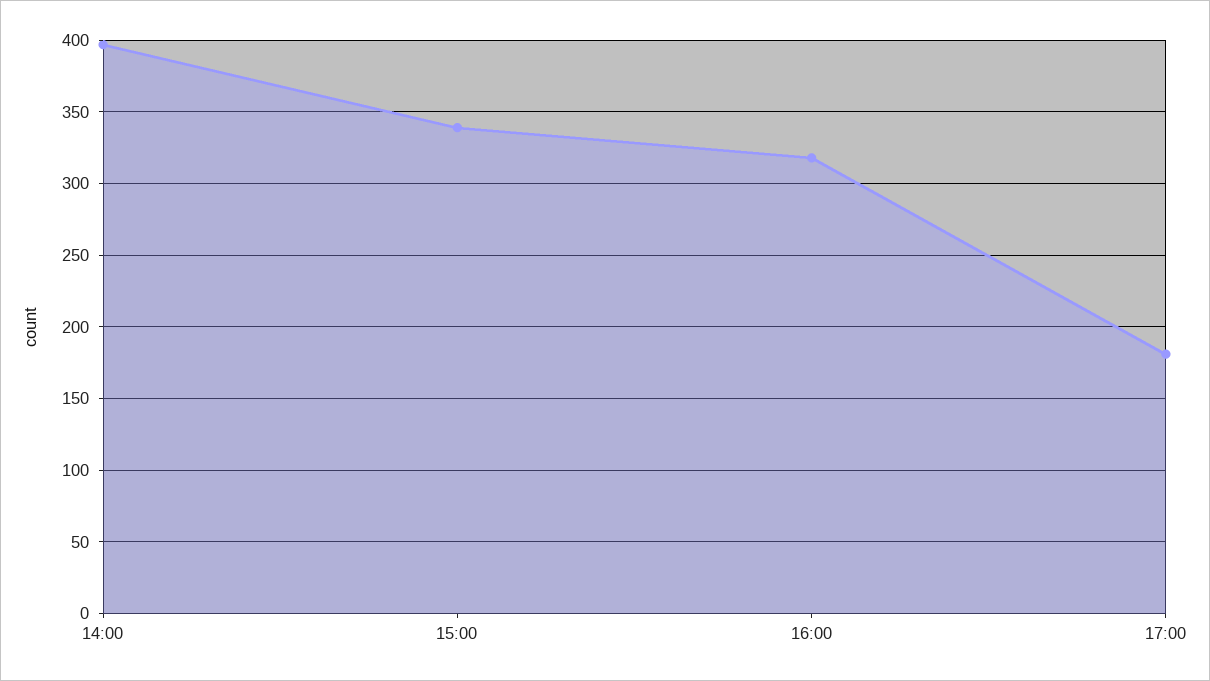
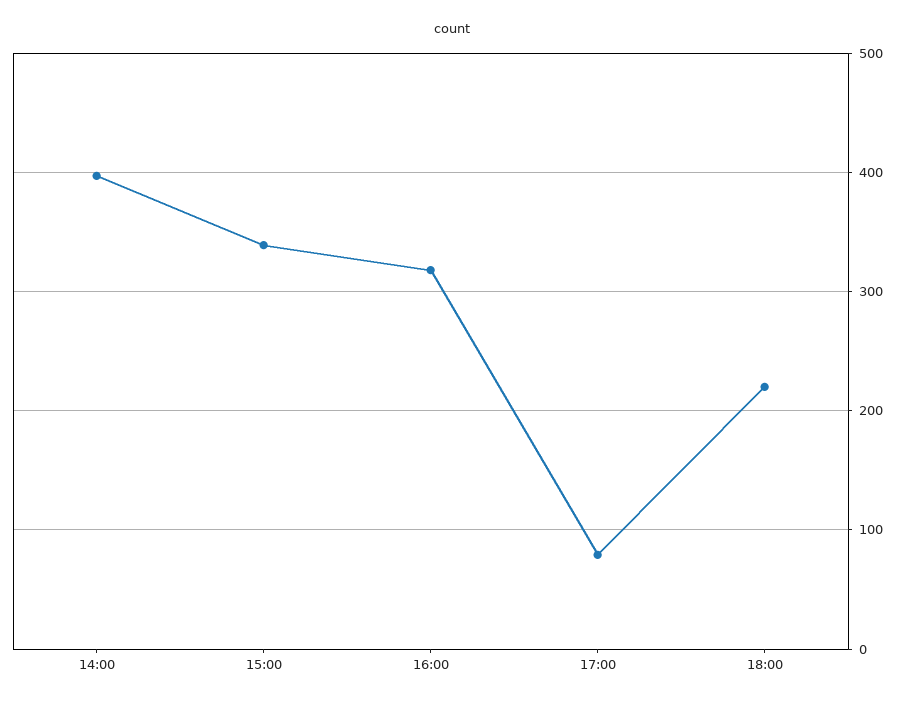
17:00: 180 -> 80
18:00: none -> 220

